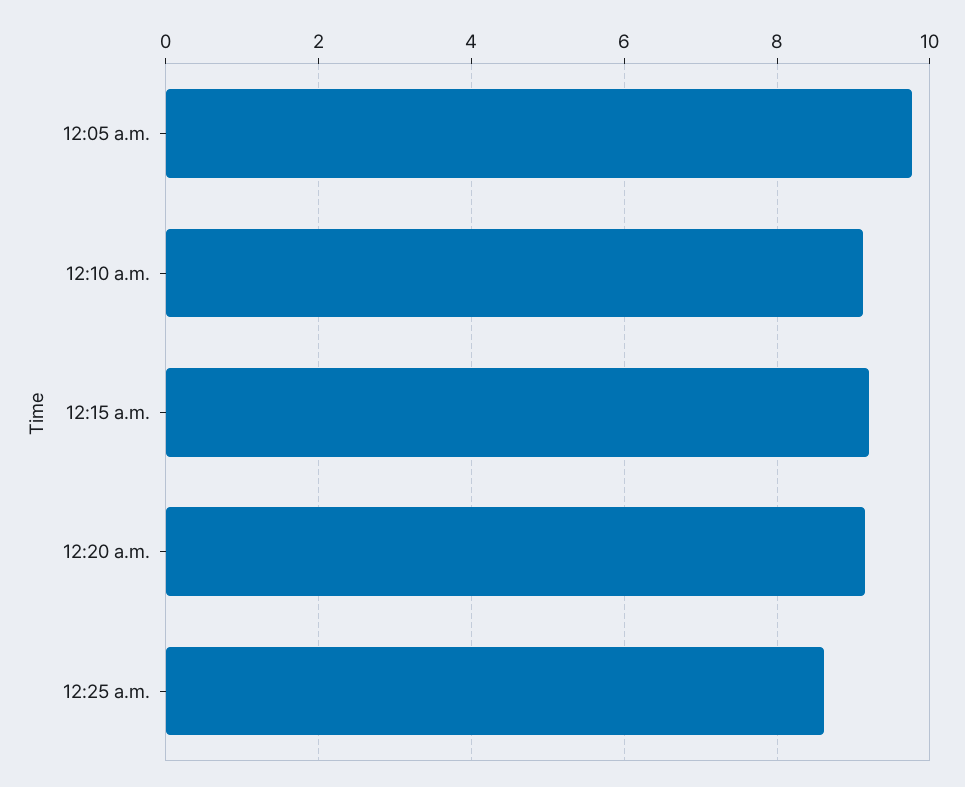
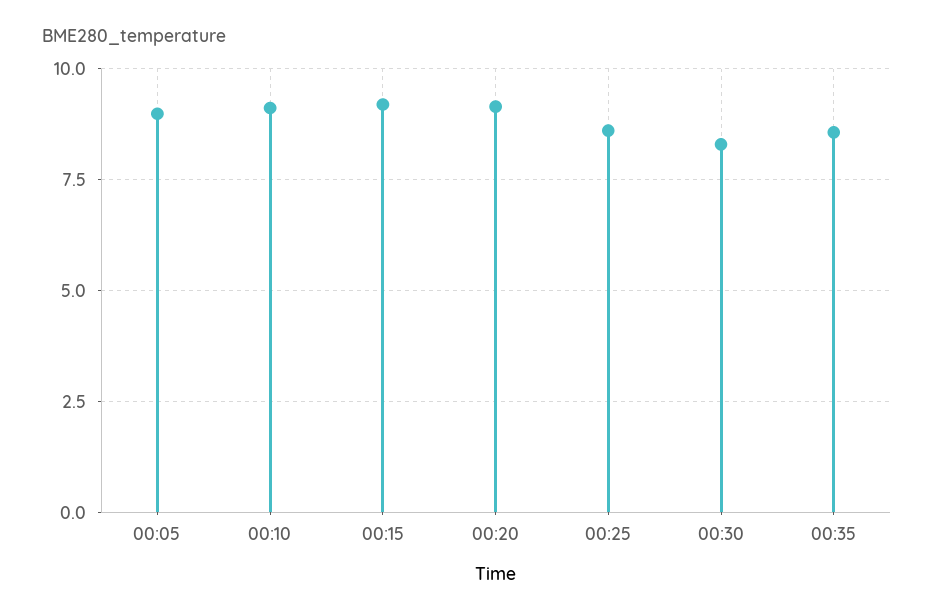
12:05 a.m.: 9.8 -> 9
00:30: none -> 8.25
00:35: none -> 8.5

